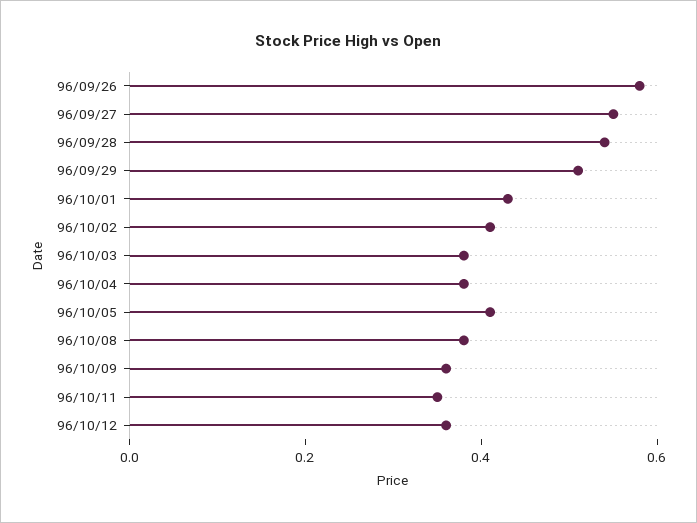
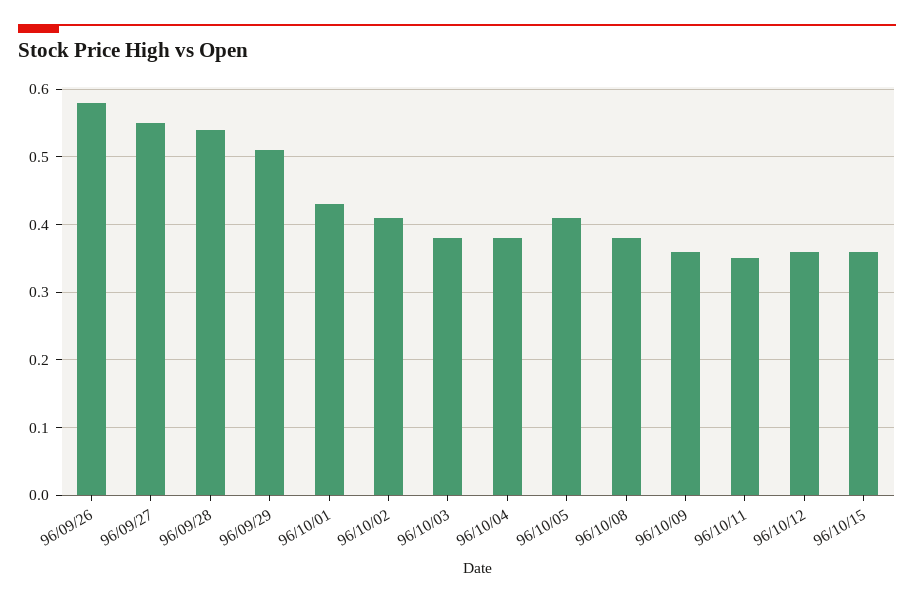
96/10/15: none -> 0.36

